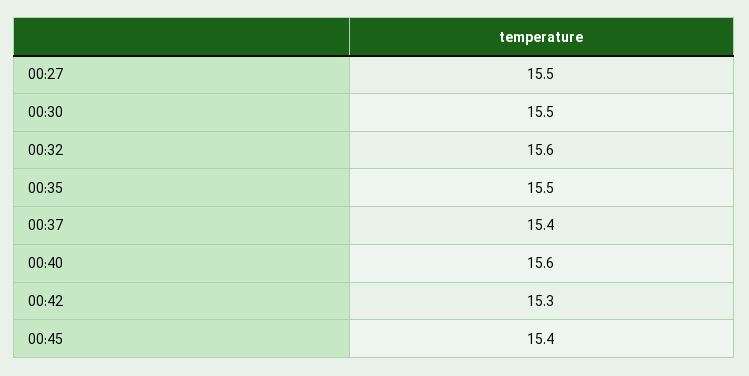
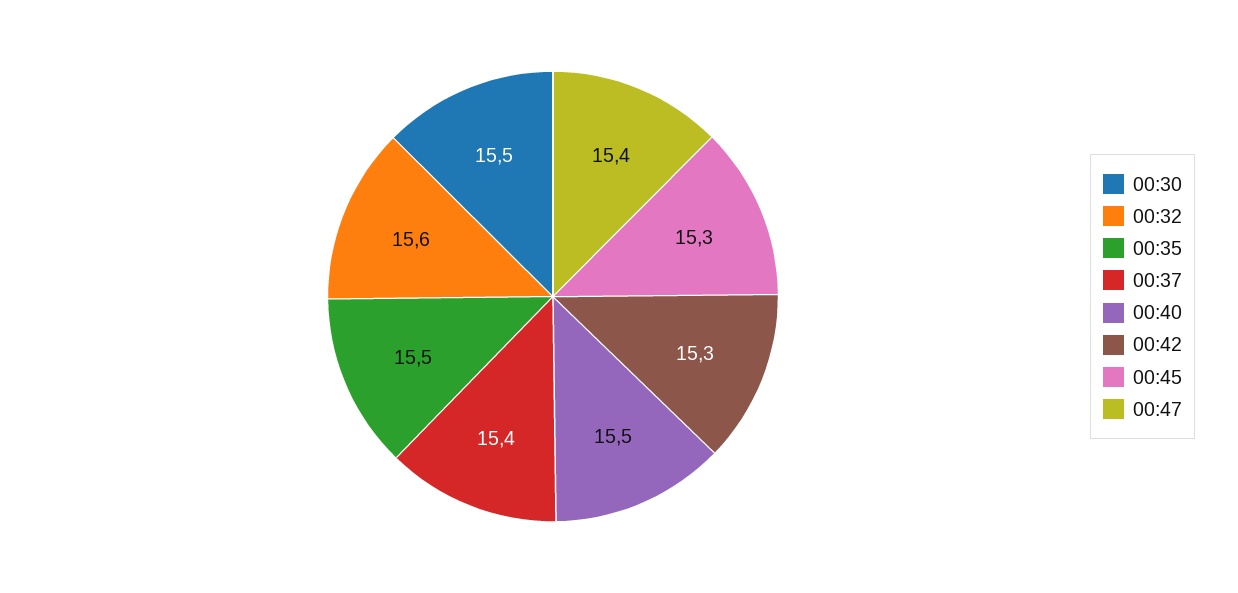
00:27: 15.5 -> none
00:40: 15.6 -> 15.5
00:45: 15.4 -> 15.3
00:47: none -> 15.4

